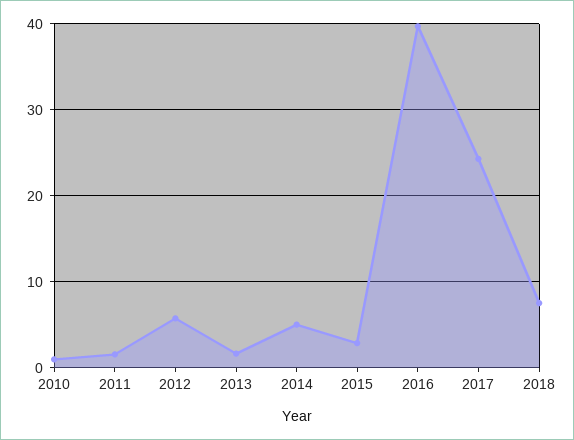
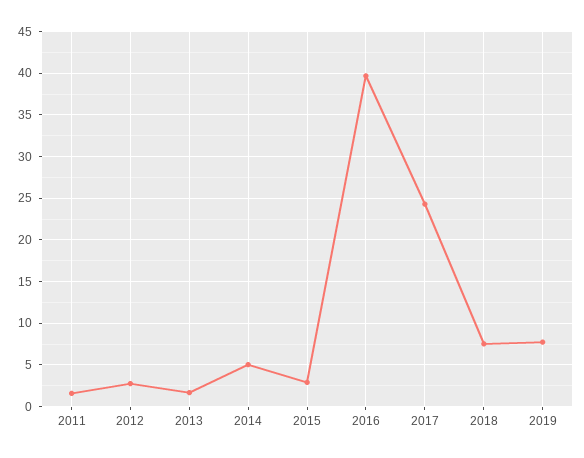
2010: 1 -> none
2012: 6 -> 3
2019: none -> 8

